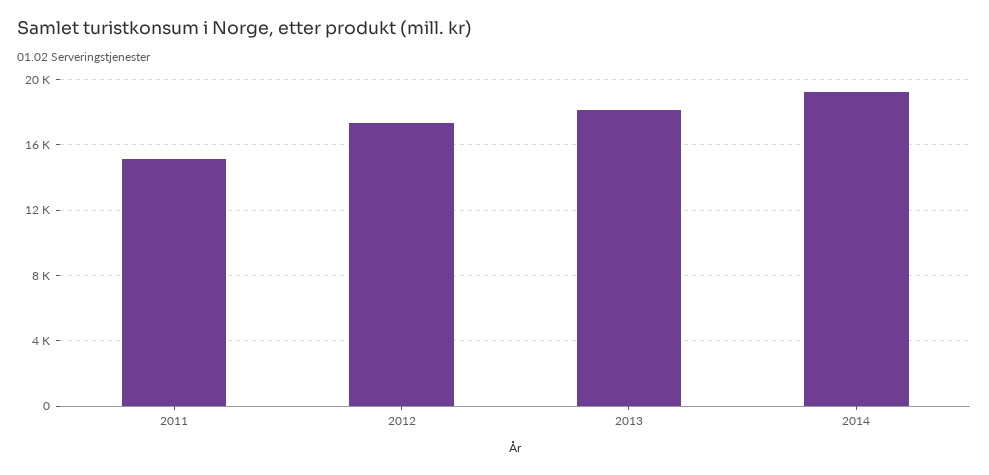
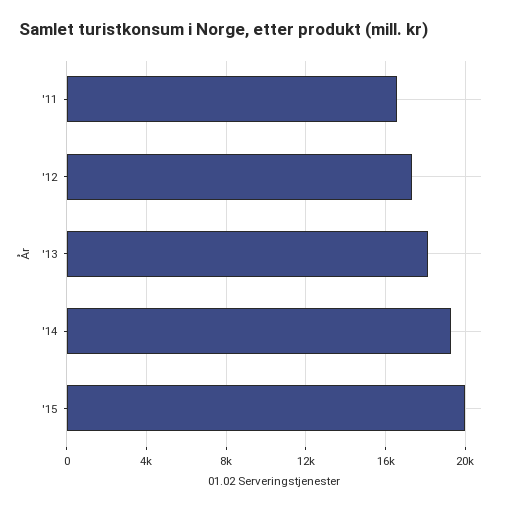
2011: 15000 -> 16500
'15: none -> 20000

